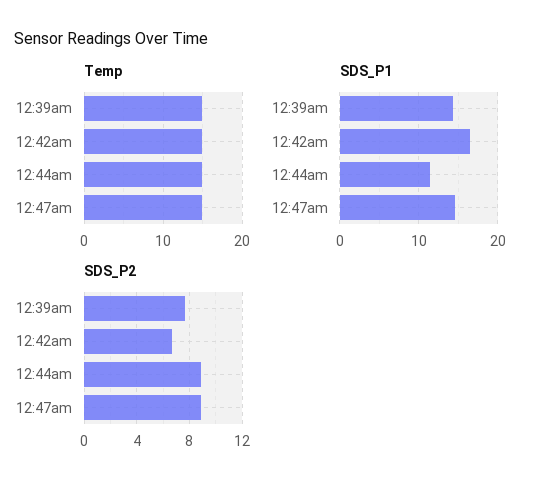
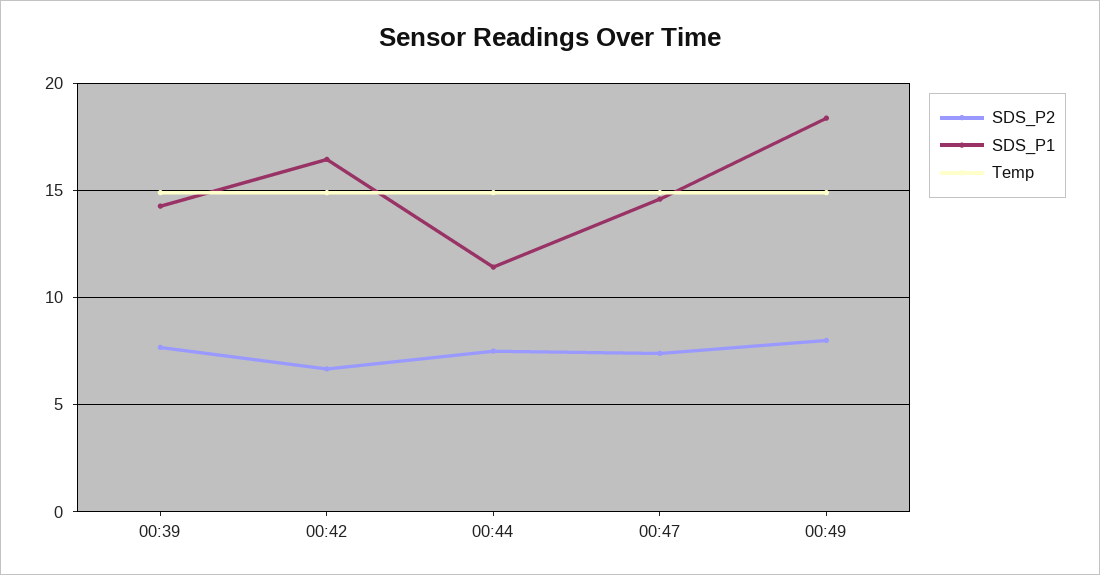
SDS_P2, 12:44am: 9 -> 7.5
SDS_P2, 12:47am: 9 -> 7.5
SDS_P2, 00:49: none -> 8
SDS_P1, 00:49: none -> 18.5
Temp, 00:49: none -> 15

